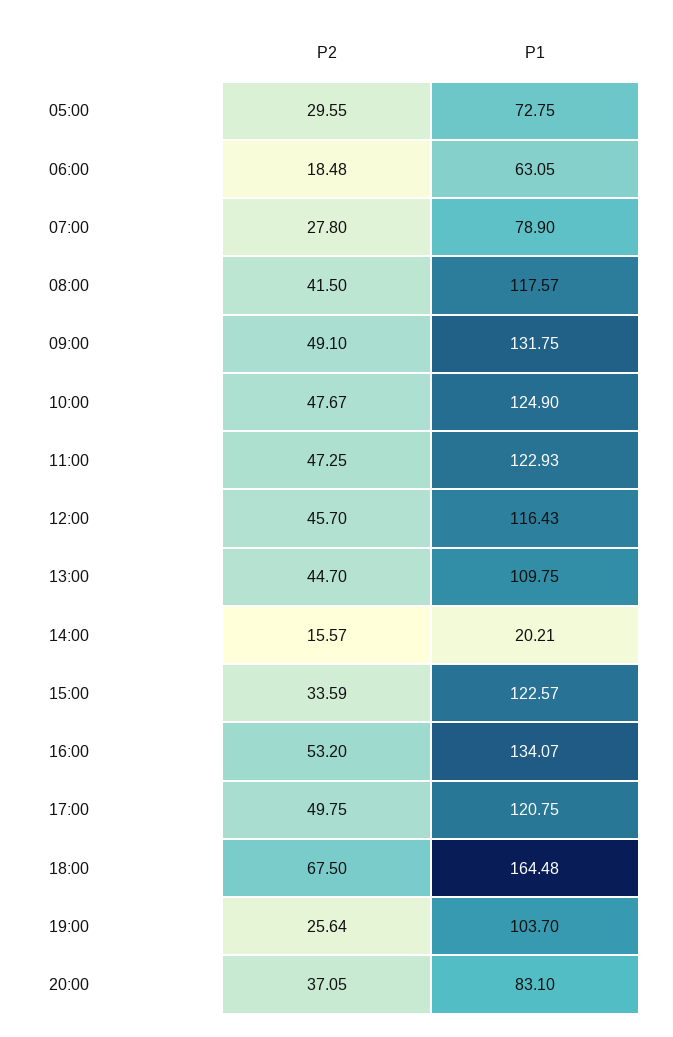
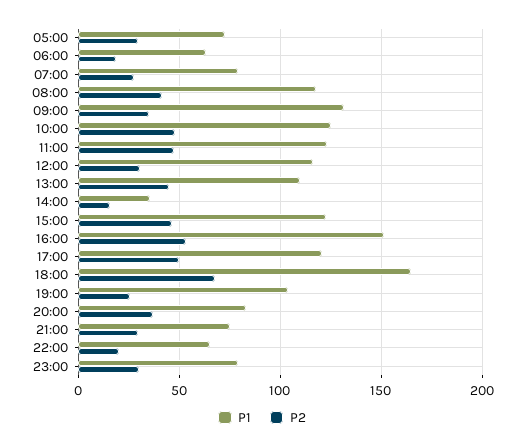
P2, 09:00: 49.1 -> 35
P2, 12:00: 45.7 -> 30
P1, 14:00: 20.21 -> 35
P2, 15:00: 33.59 -> 45
P1, 16:00: 134.07 -> 150
P1, 21:00: none -> 75
P2, 21:00: none -> 30
P1, 22:00: none -> 65
P2, 22:00: none -> 20
P1, 23:00: none -> 80
P2, 23:00: none -> 30

